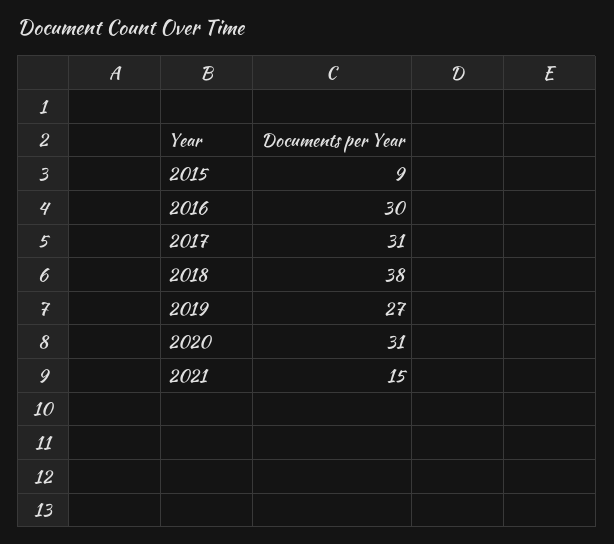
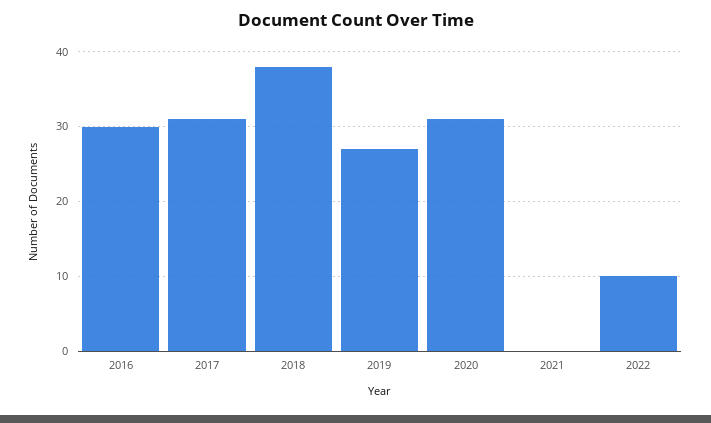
2015: 9 -> none
2021: 15 -> 0
2022: none -> 10

